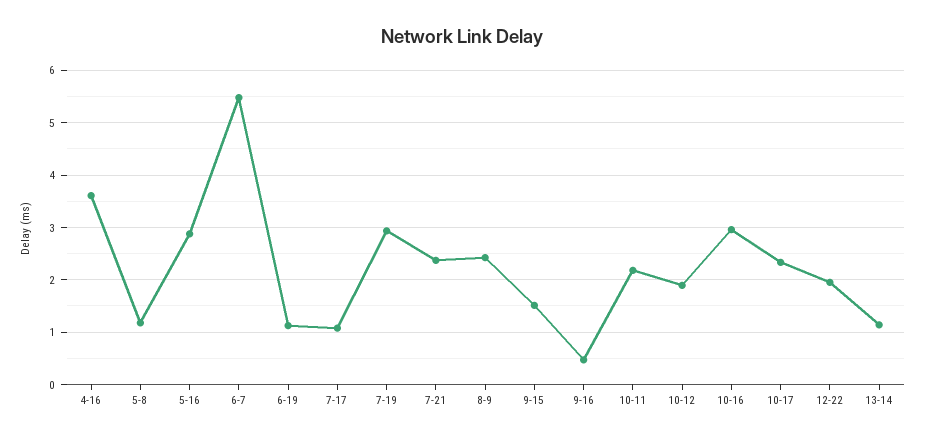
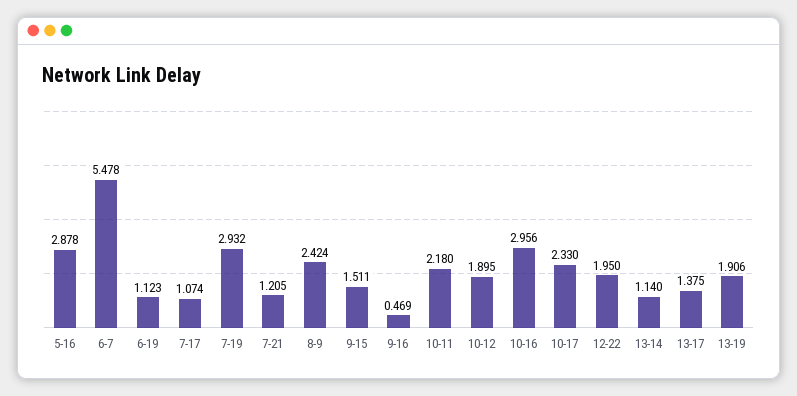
4-16: 3.6 -> none
5-8: 1.2 -> none
7-21: 2.4 -> 1.205
13-17: none -> 1.375
13-19: none -> 1.906

